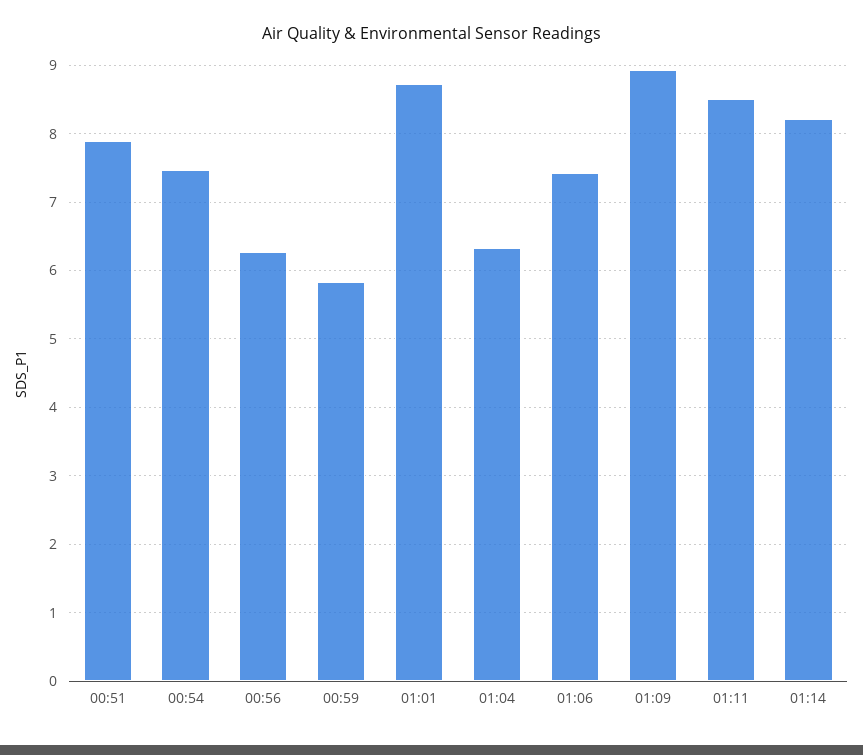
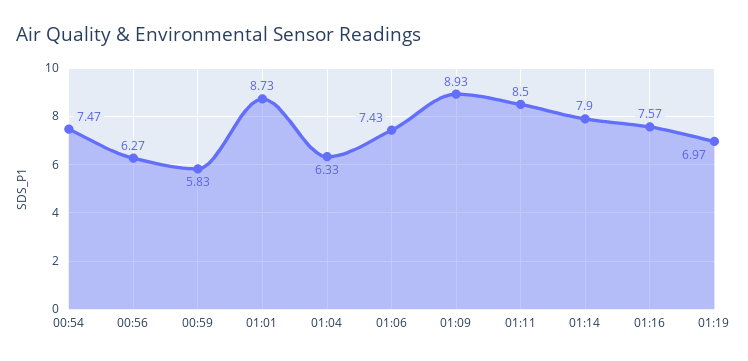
00:51: 7.9 -> none
01:14: 8.2 -> 7.9
01:16: none -> 7.57
01:19: none -> 6.97

